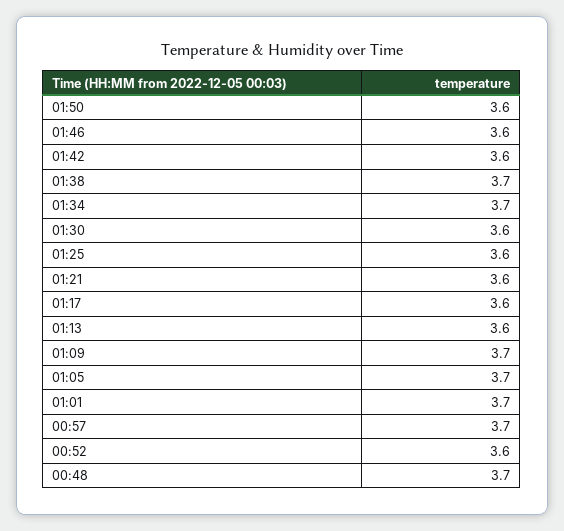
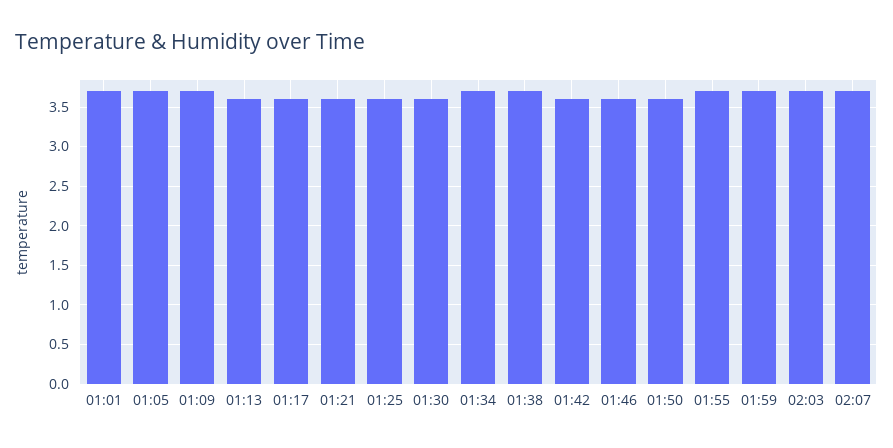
00:57: 3.7 -> none
00:52: 3.6 -> none
00:48: 3.7 -> none
01:55: none -> 3.7
01:59: none -> 3.7
02:03: none -> 3.7
02:07: none -> 3.7

